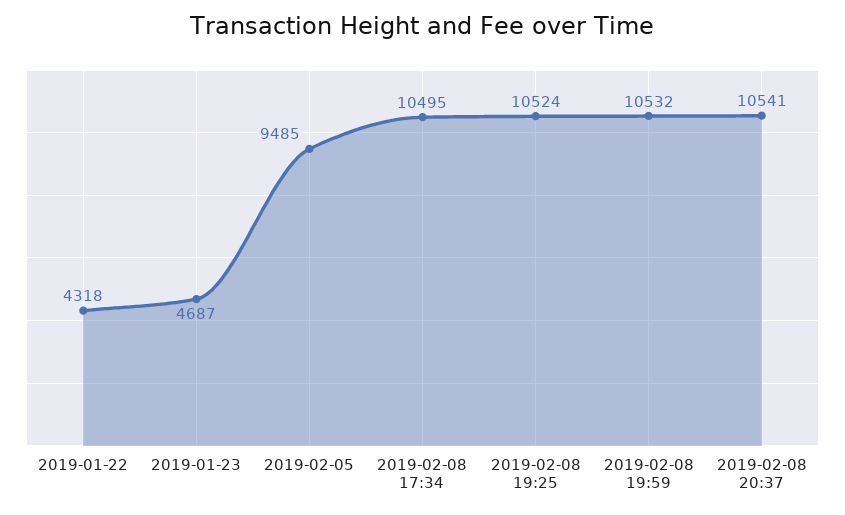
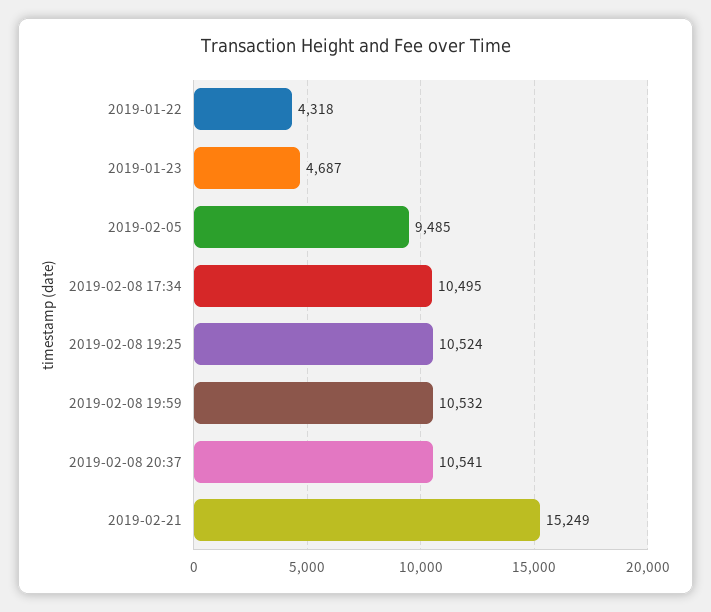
2019-02-21: none -> 15249

